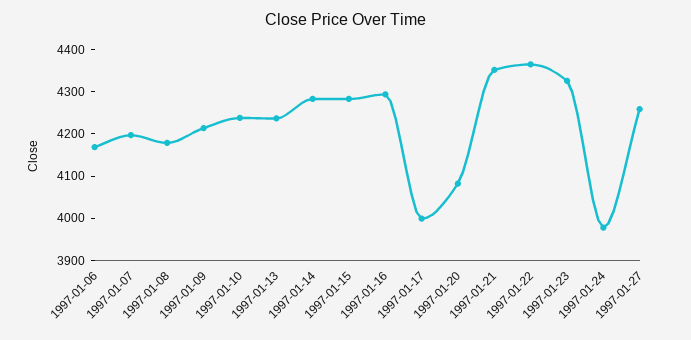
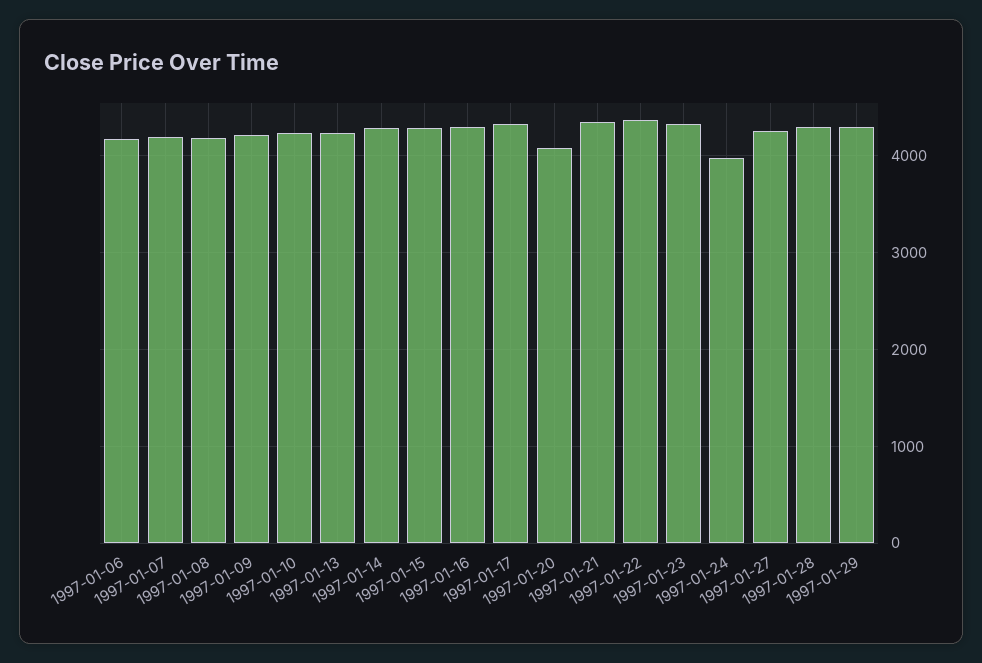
1997-01-17: 4000 -> 4300
1997-01-28: none -> 4300
1997-01-29: none -> 4300

